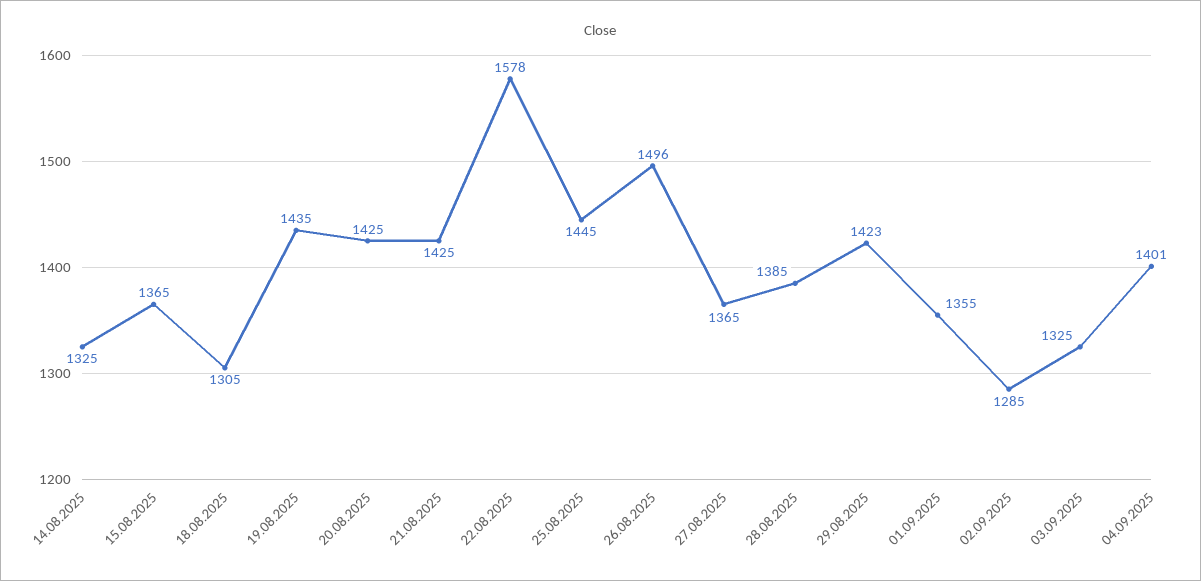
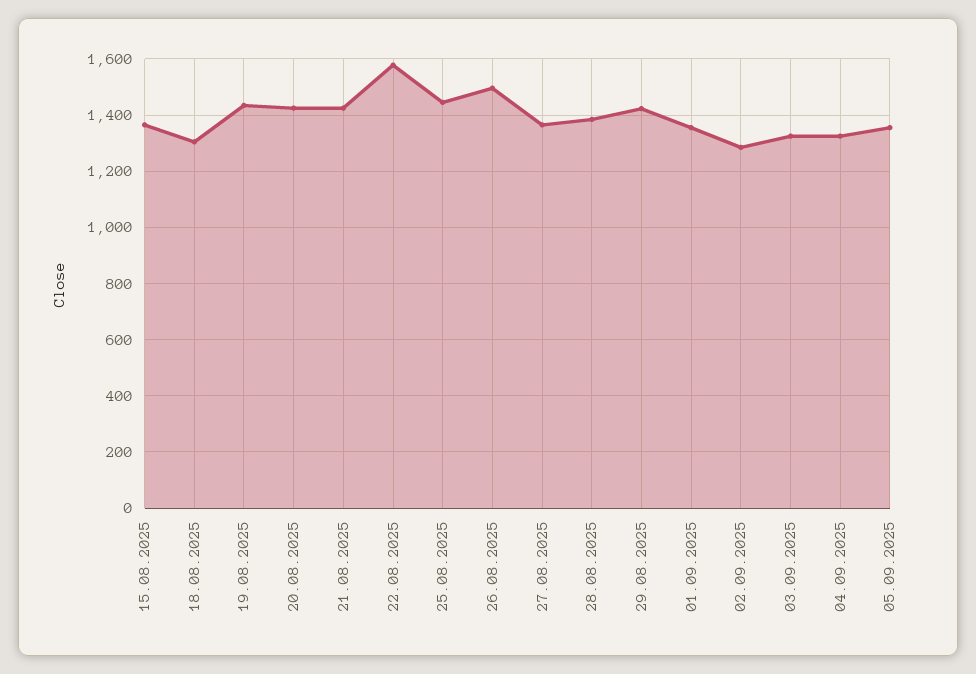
14.08.2025: 1325 -> none
04.09.2025: 1401 -> 1325
05.09.2025: none -> 1350

